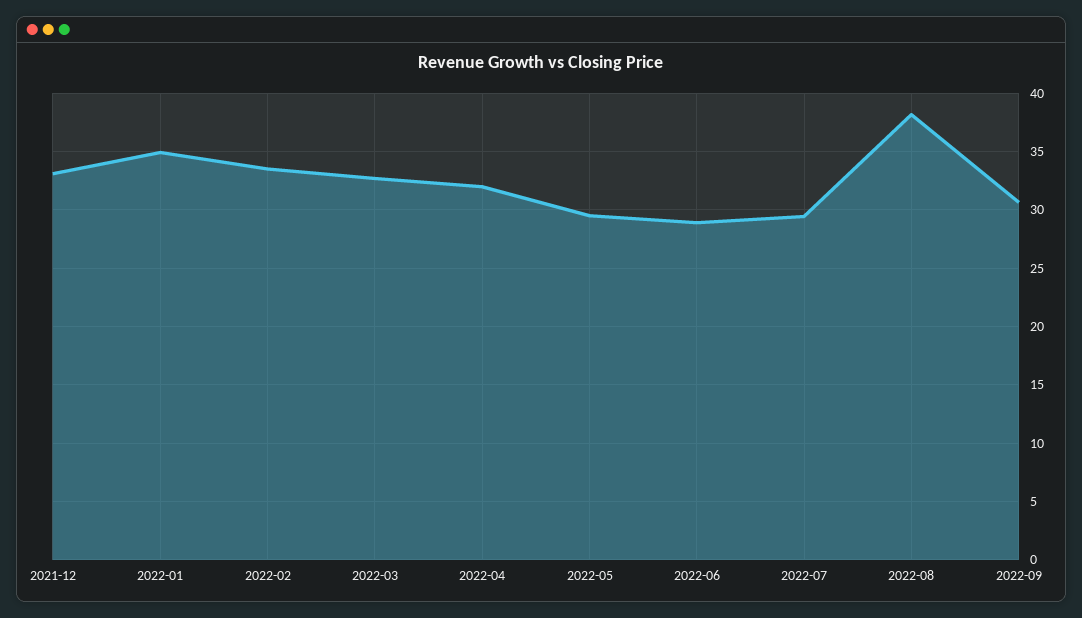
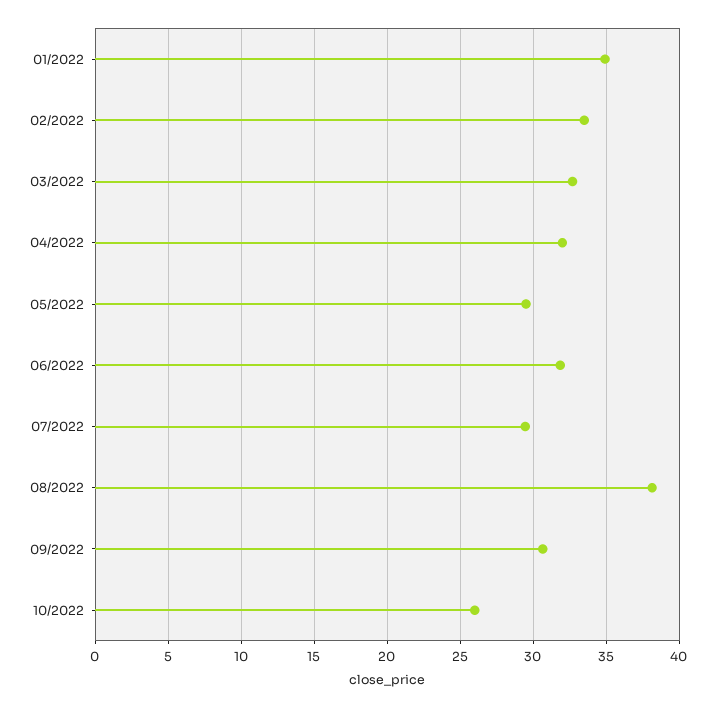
2021-12: 33 -> none
2022-06: 29 -> 32
10/2022: none -> 26

